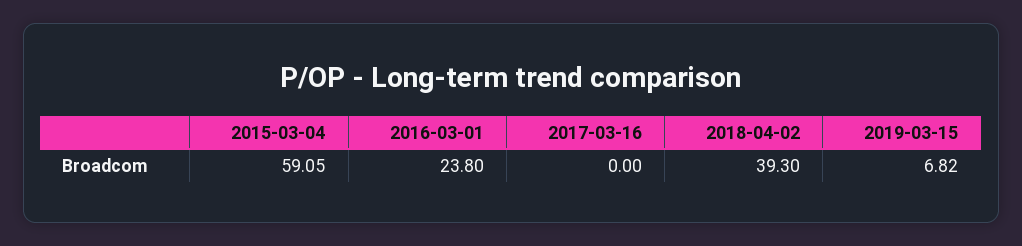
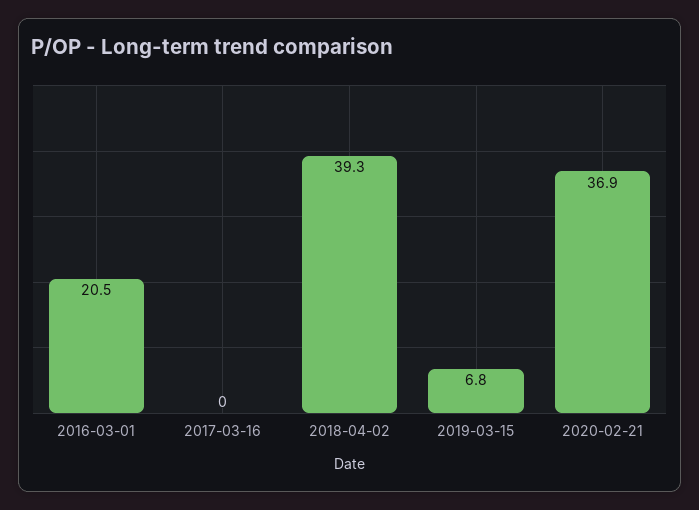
2015-03-04: 59.05 -> none
2016-03-01: 23.8 -> 20.5
2020-02-21: none -> 36.9

